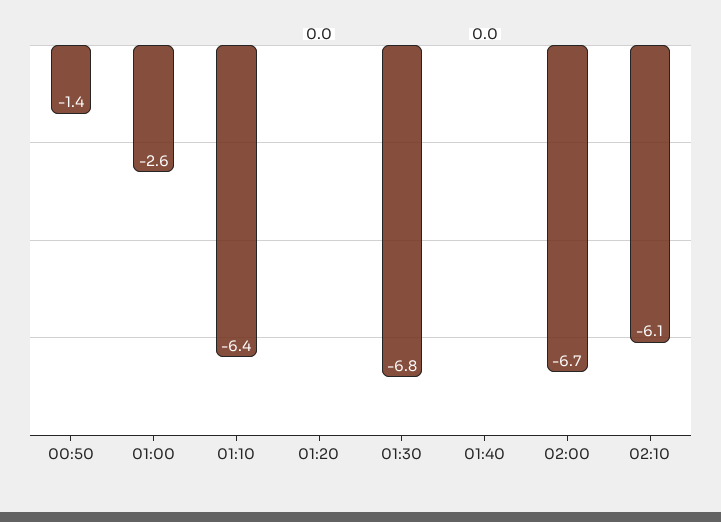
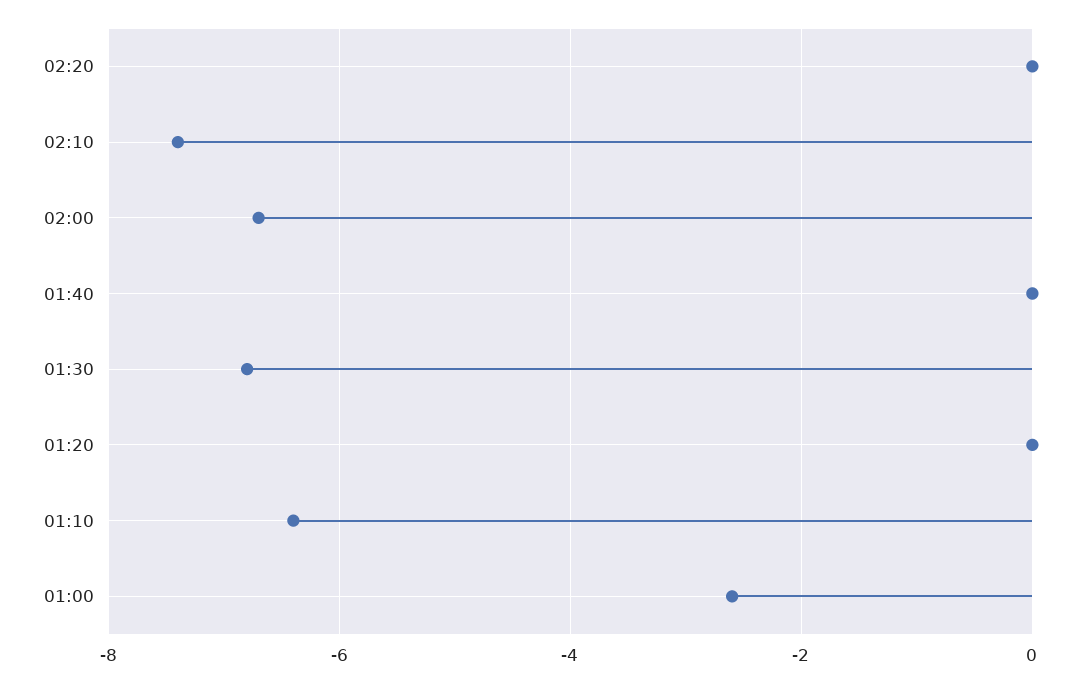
00:50: -1.4 -> none
02:10: -6.1 -> -7.5
02:20: none -> 0

